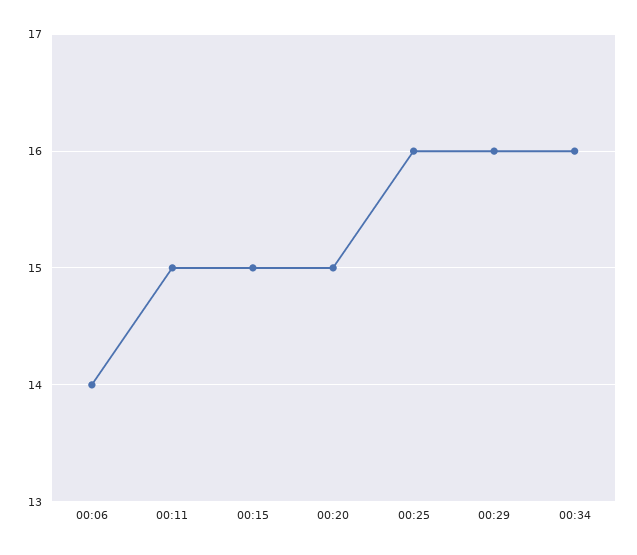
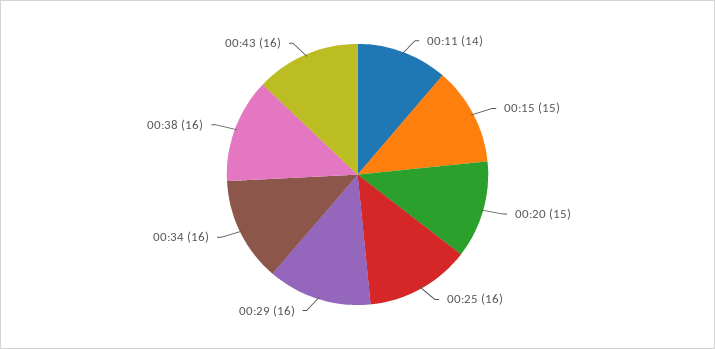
00:06: 14 -> none
00:11: 15 -> 14
00:38: none -> 16
00:43: none -> 16

